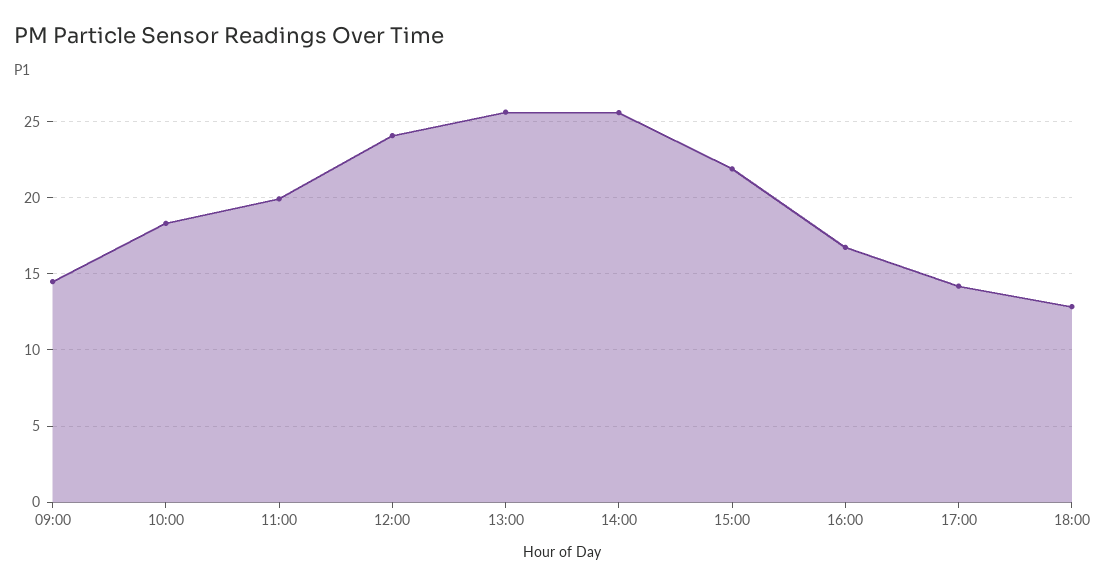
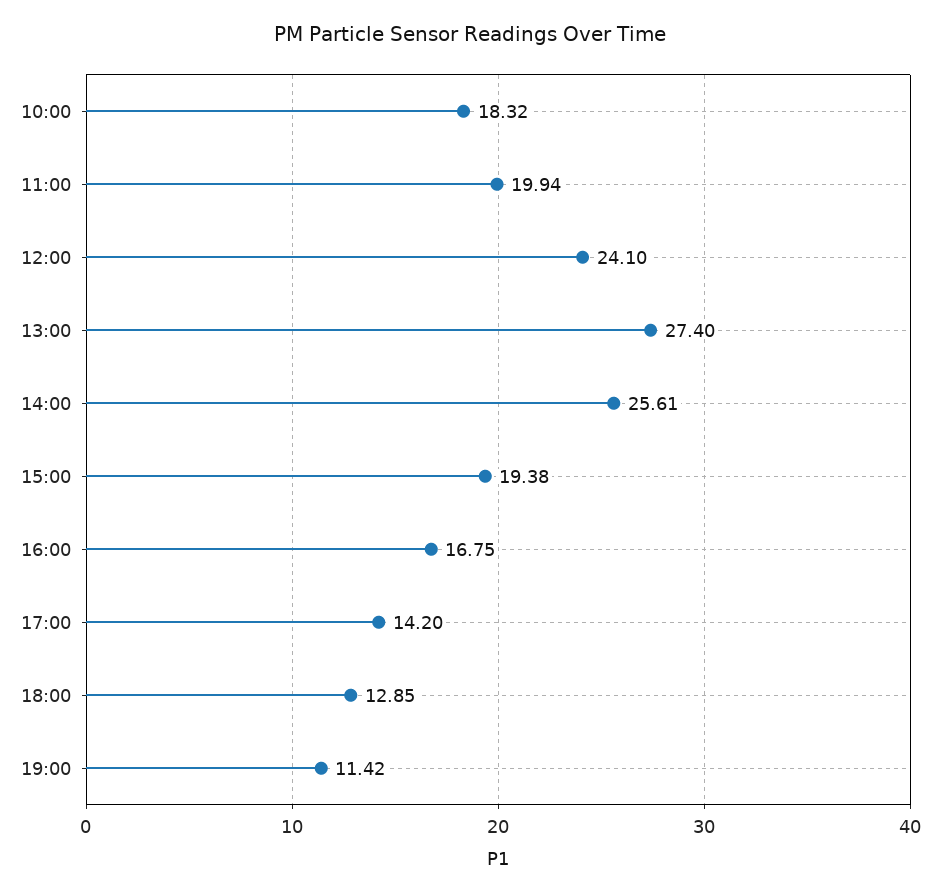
09:00: 14.5 -> none
13:00: 25.5 -> 27.4
15:00: 22 -> 19.38
19:00: none -> 11.42

